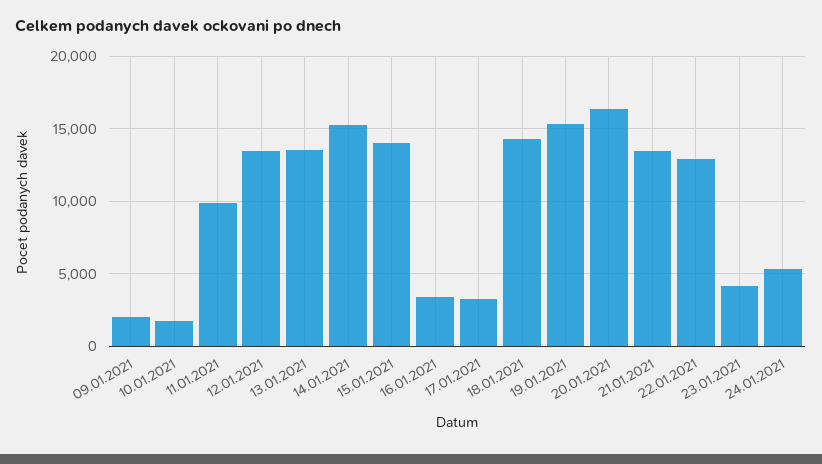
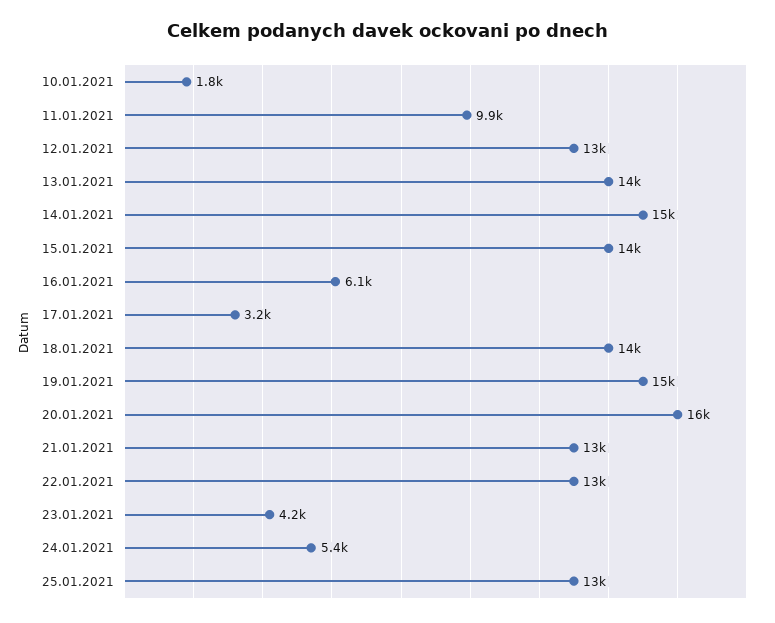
09.01.2021: 2000 -> none
16.01.2021: 3500 -> 6100
25.01.2021: none -> 13000

